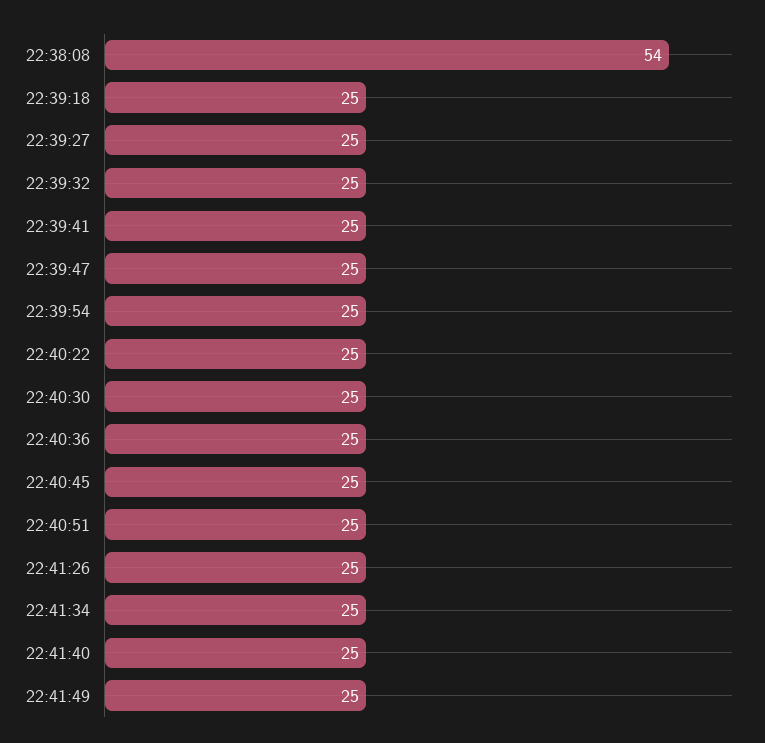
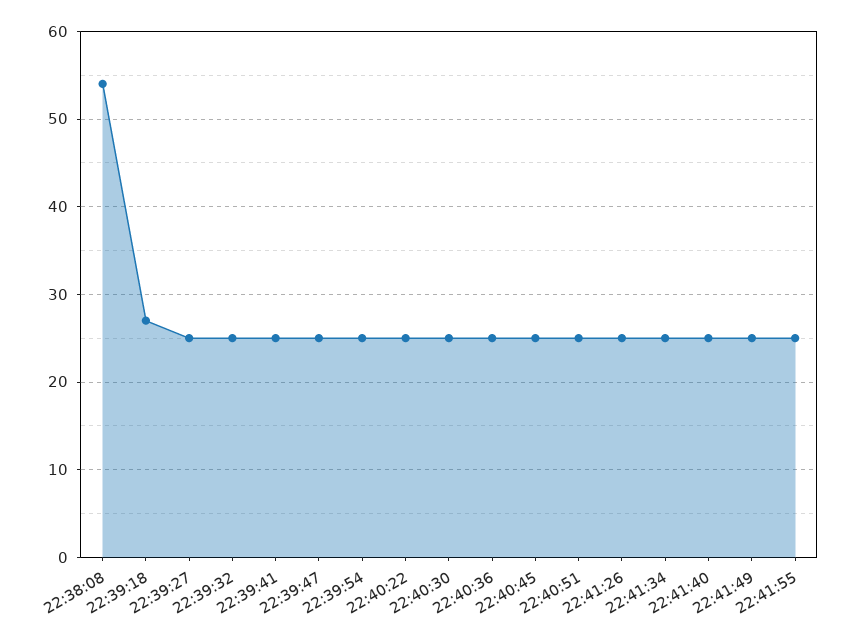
22:39:18: 25 -> 27
22:41:55: none -> 25

